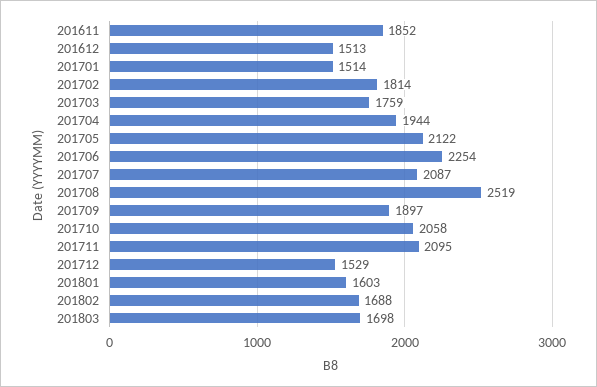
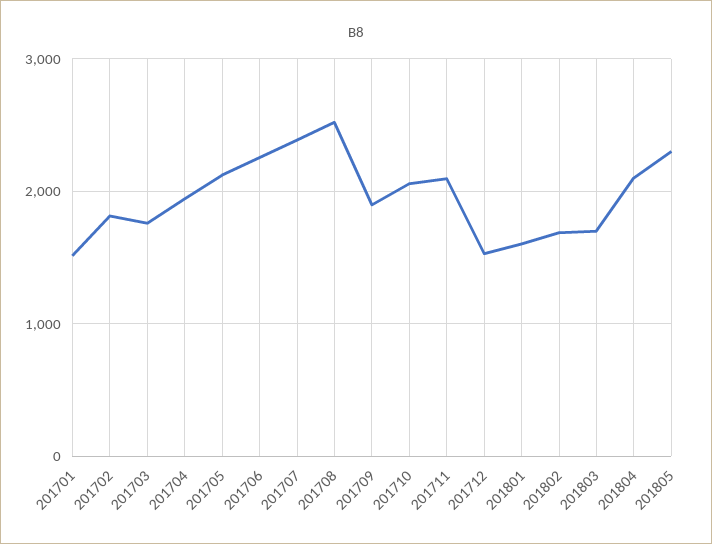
201611: 1852 -> none
201612: 1513 -> none
201707: 2087 -> 2400
201804: none -> 2100
201805: none -> 2300

